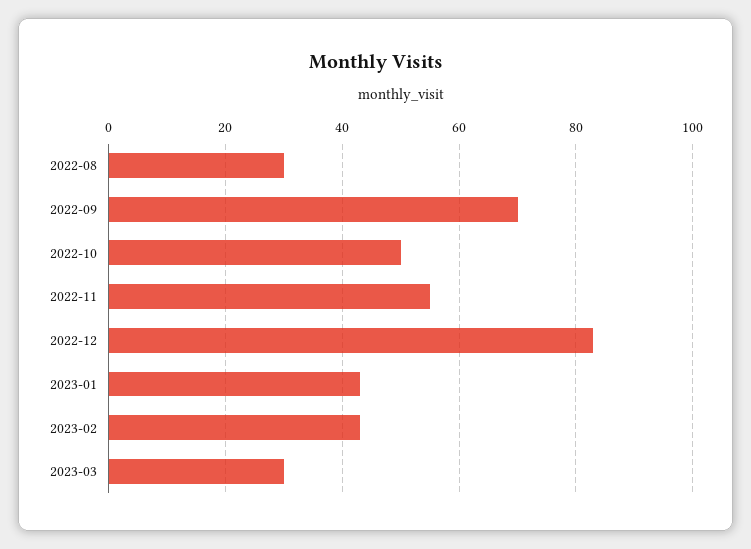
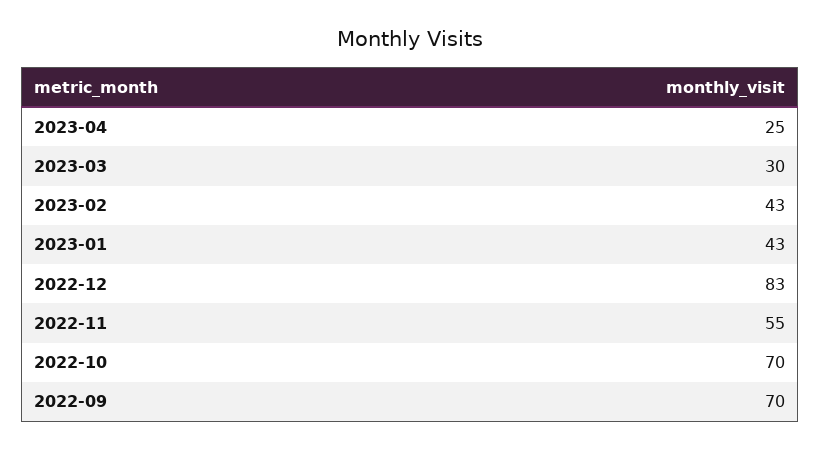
2022-08: 30 -> none
2022-10: 50 -> 70
2023-04: none -> 25

